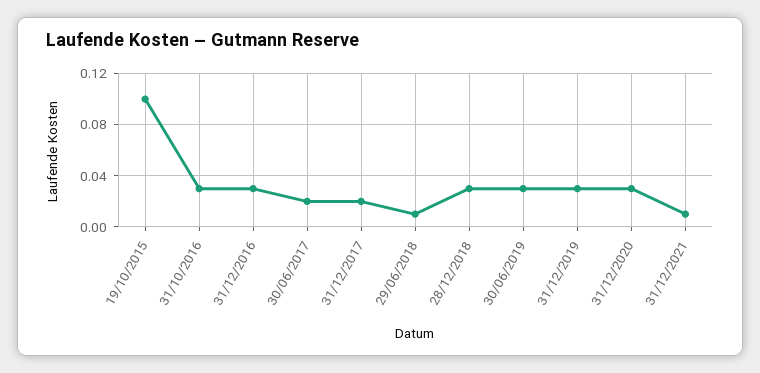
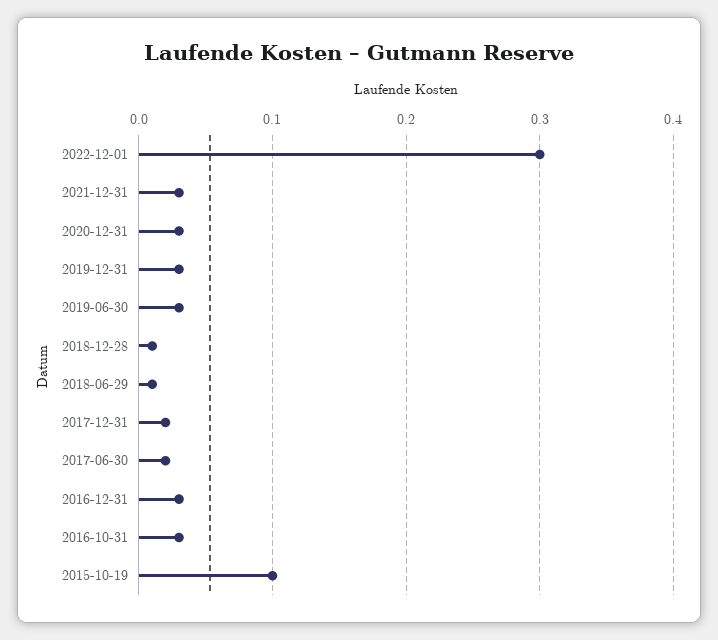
28/12/2018: 0.03 -> 0.01
31/12/2021: 0.01 -> 0.03
2022-12-01: none -> 0.3

